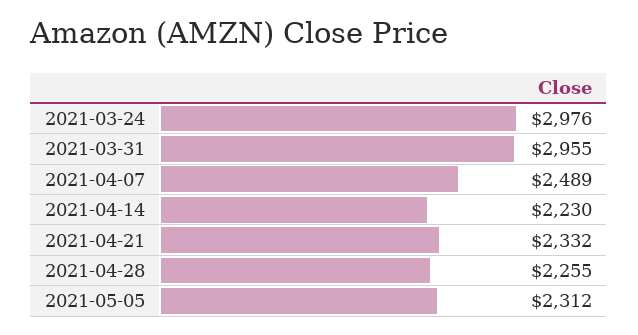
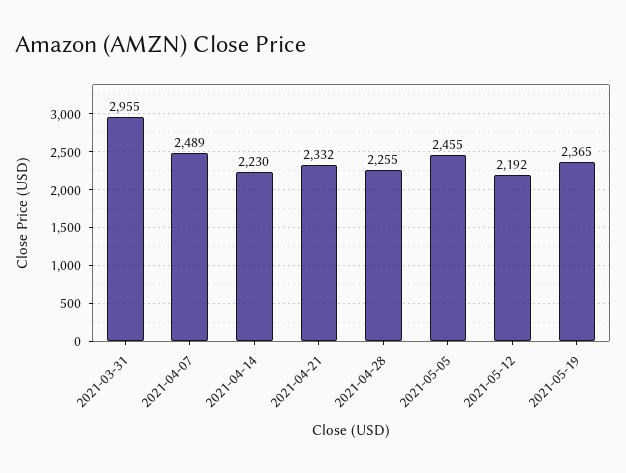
2021-03-24: 2976 -> none
2021-05-05: 2312 -> 2455
2021-05-12: none -> 2192
2021-05-19: none -> 2365

